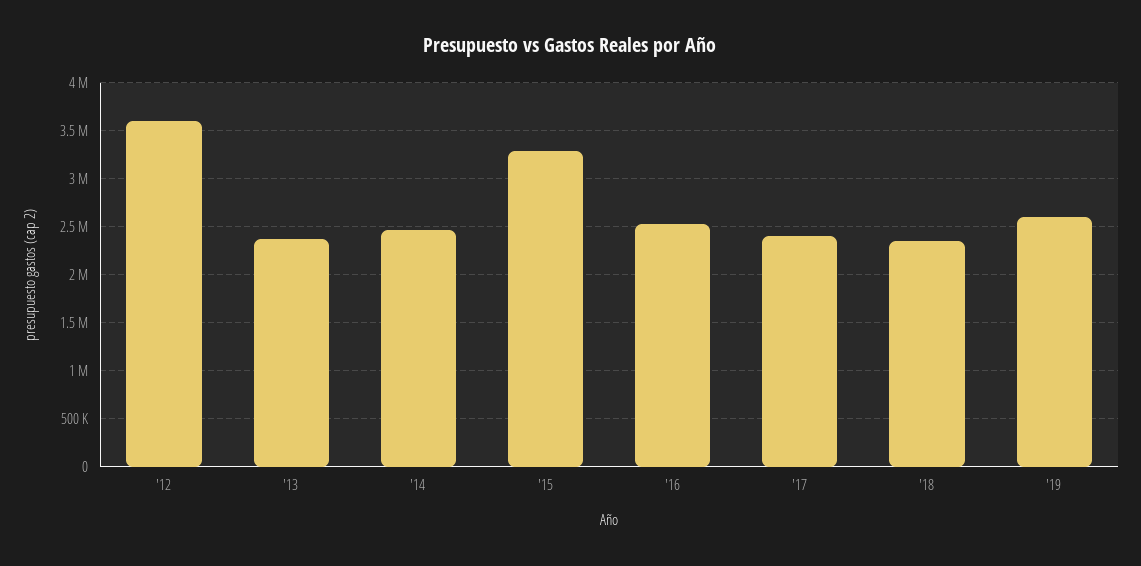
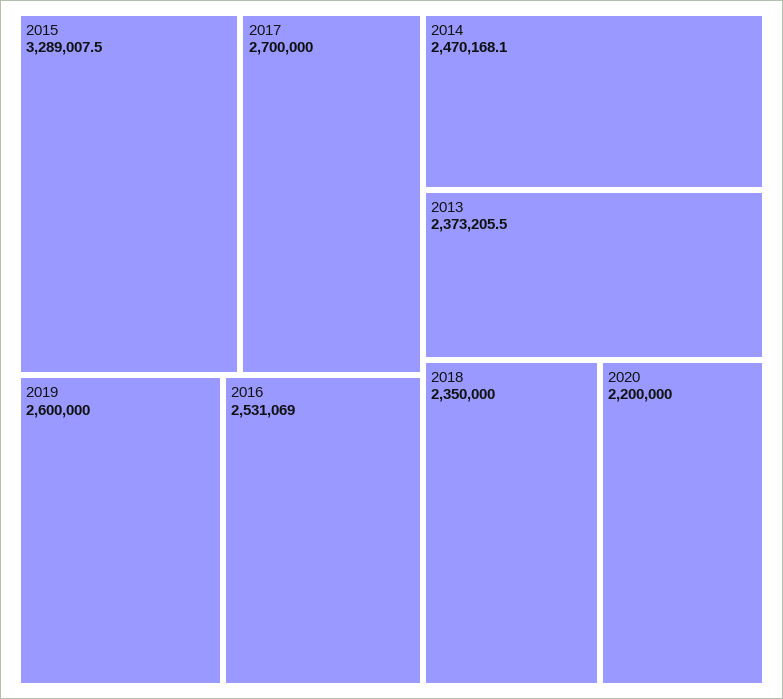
'12: 3600000 -> none
'17: 2400000 -> 2700000
2020: none -> 2200000

